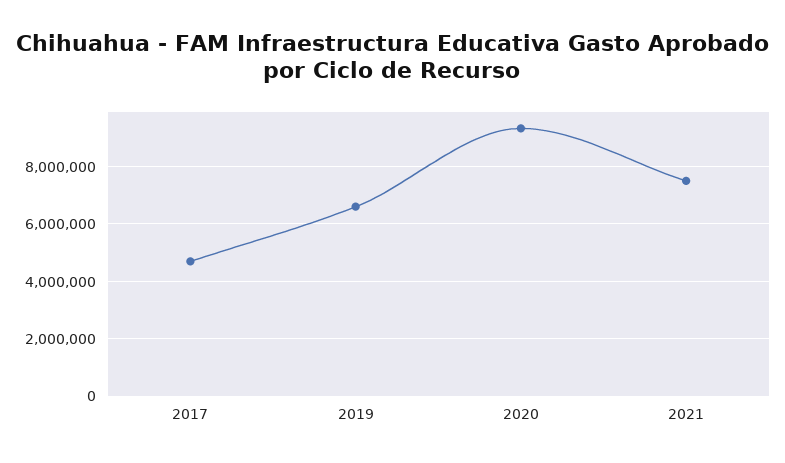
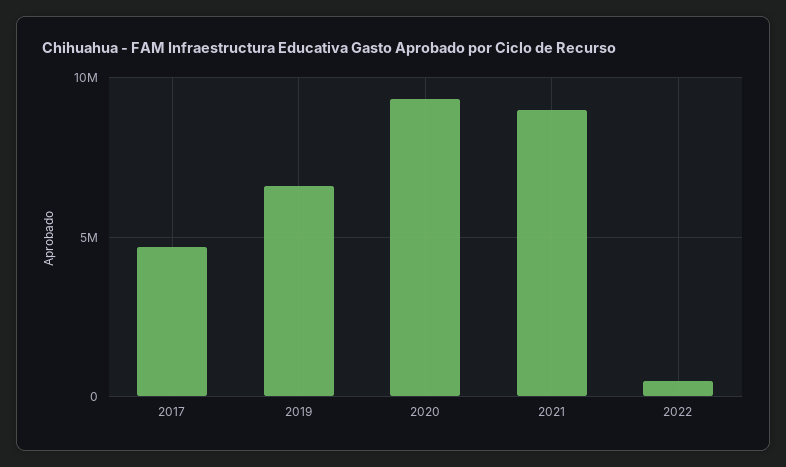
2021: 7500000 -> 9000000
2022: none -> 500000

